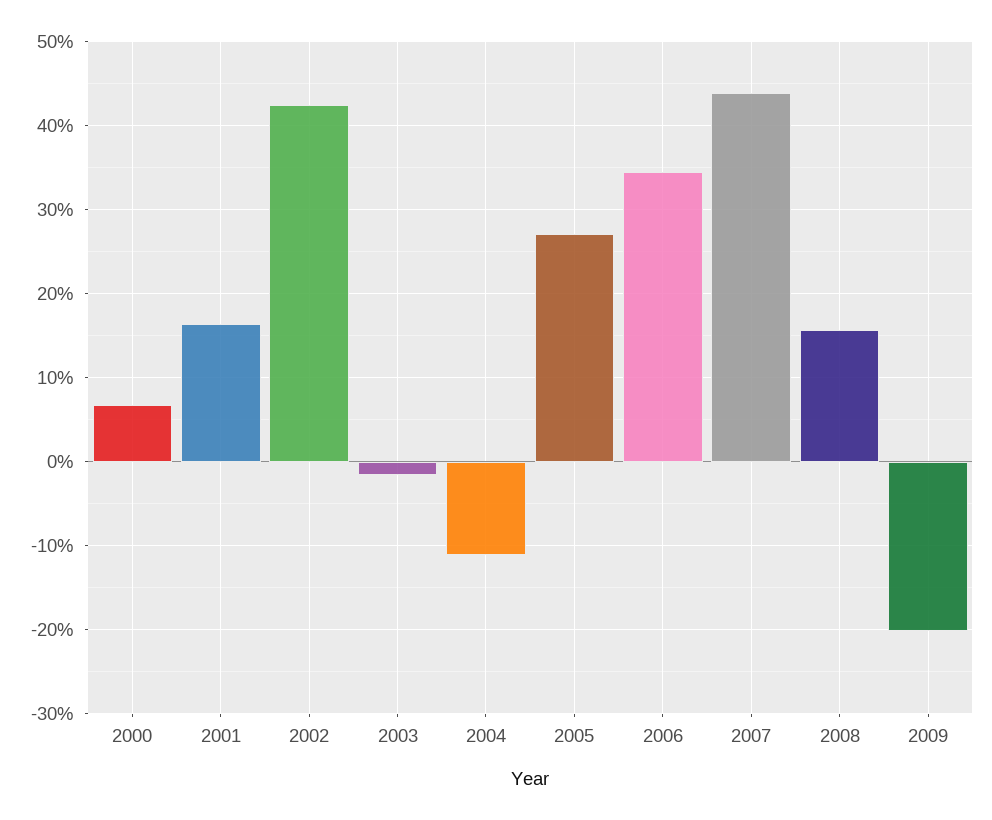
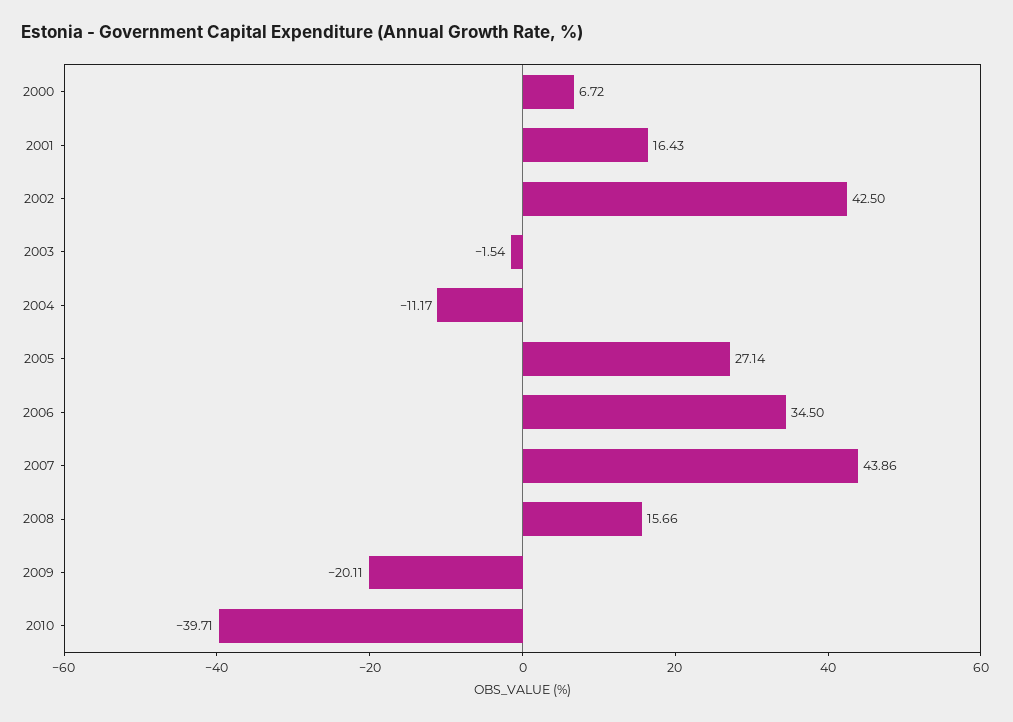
2010: none -> -39.71

